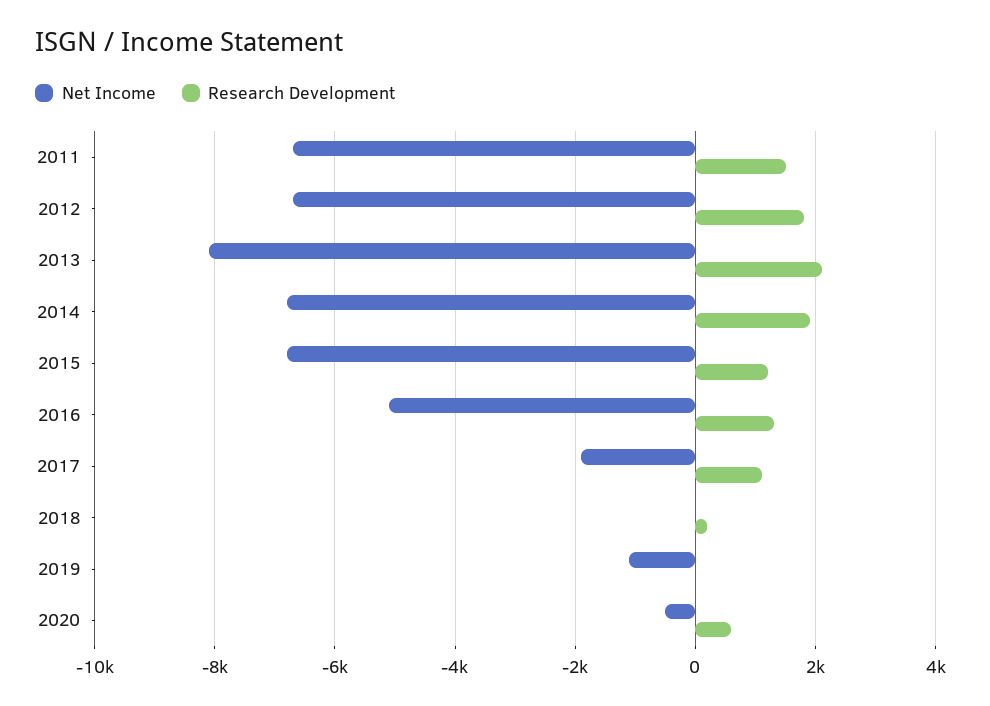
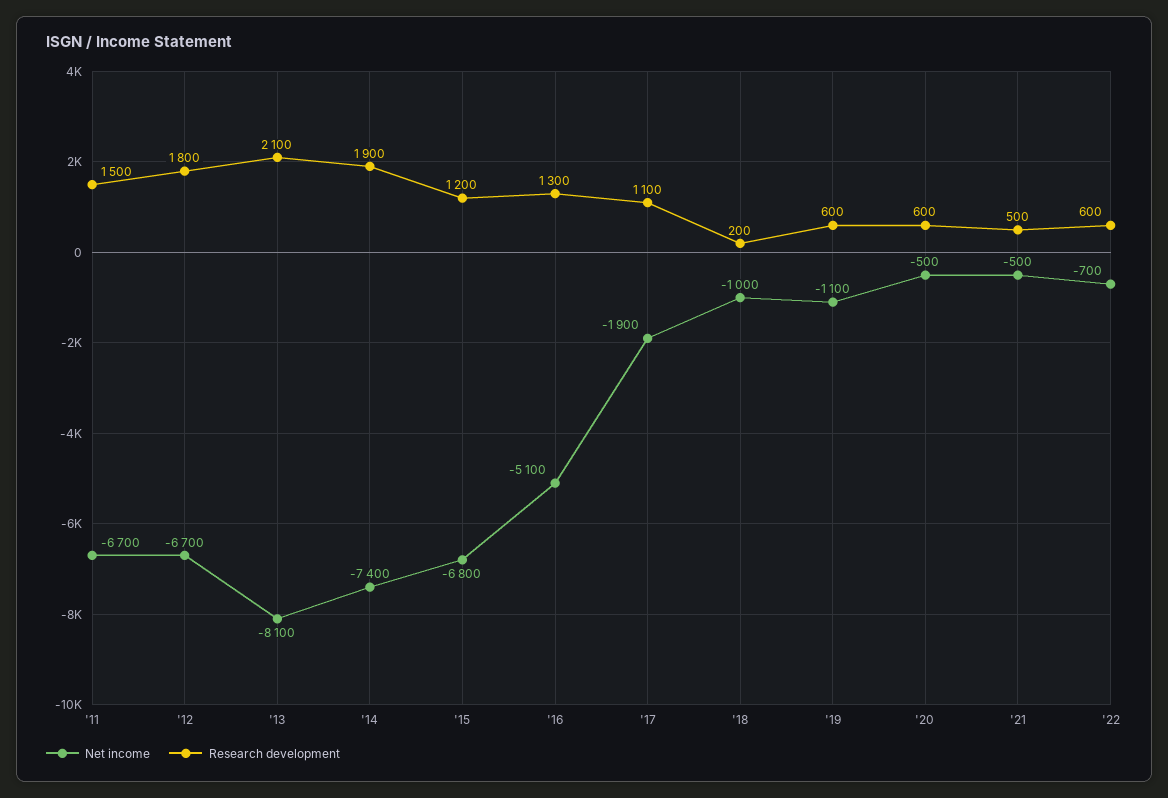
Net Income, 2014: -6800 -> -7400
Net Income, 2018: 0 -> -1000
Research Development, 2019: 0 -> 600
Net Income, '21: none -> -500
Research Development, '21: none -> 500
Net Income, '22: none -> -700
Research Development, '22: none -> 600

